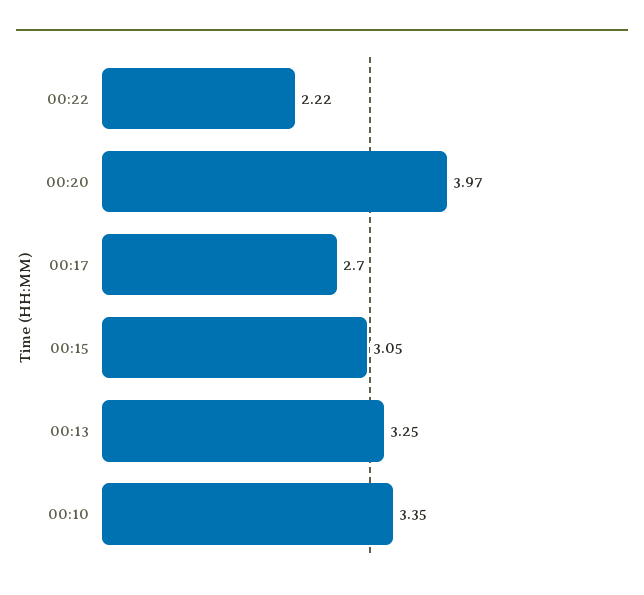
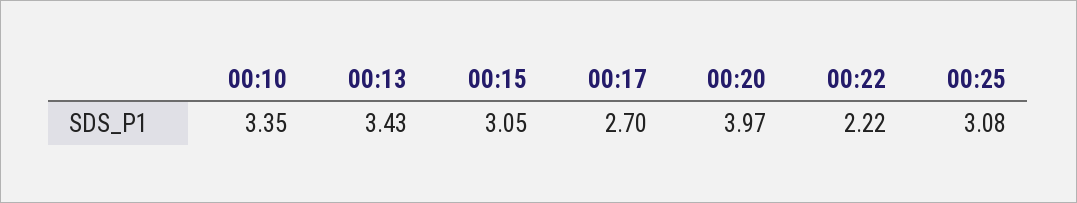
00:13: 3.25 -> 3.43
00:25: none -> 3.08

